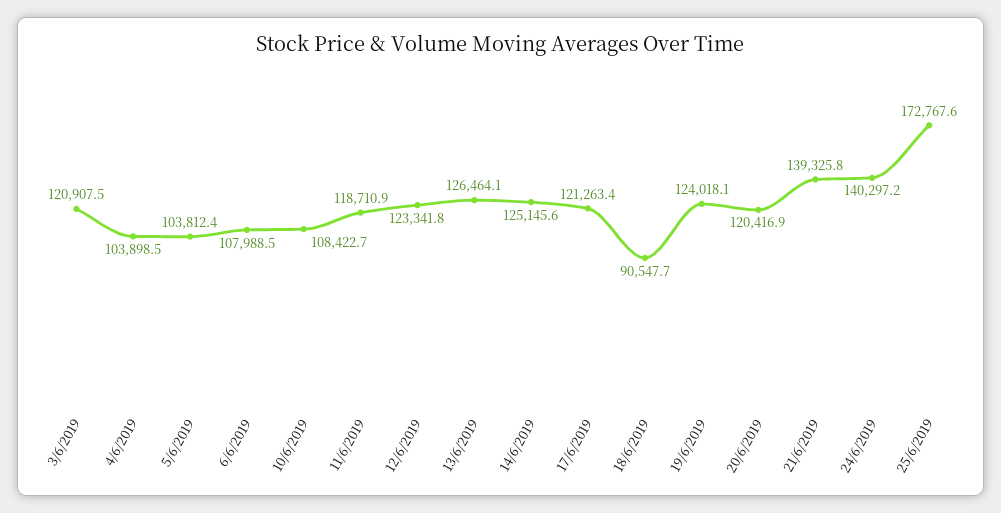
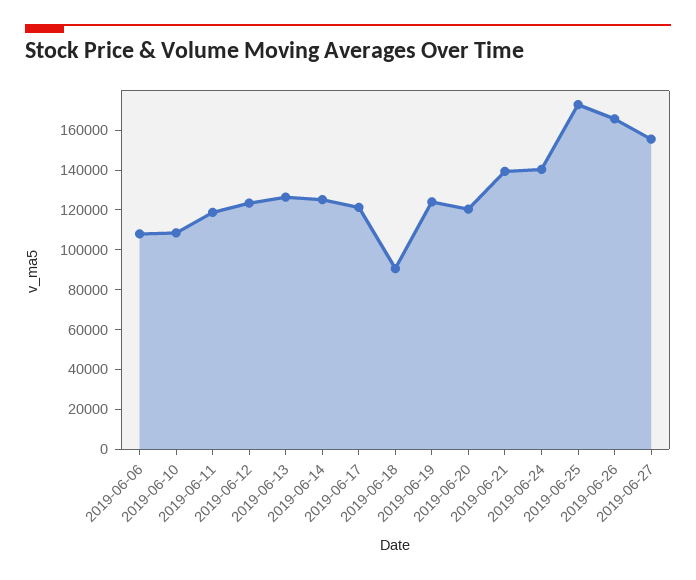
3/6/2019: 120907.5 -> none
4/6/2019: 103898.5 -> none
5/6/2019: 103812.4 -> none
2019-06-26: none -> 165000
2019-06-27: none -> 155000

